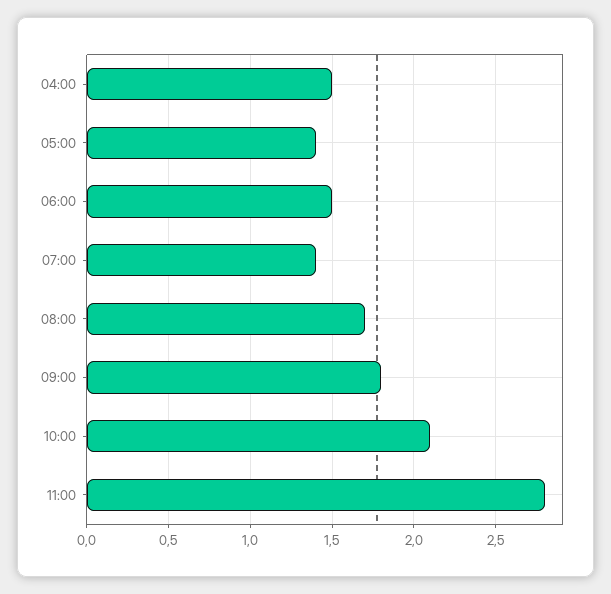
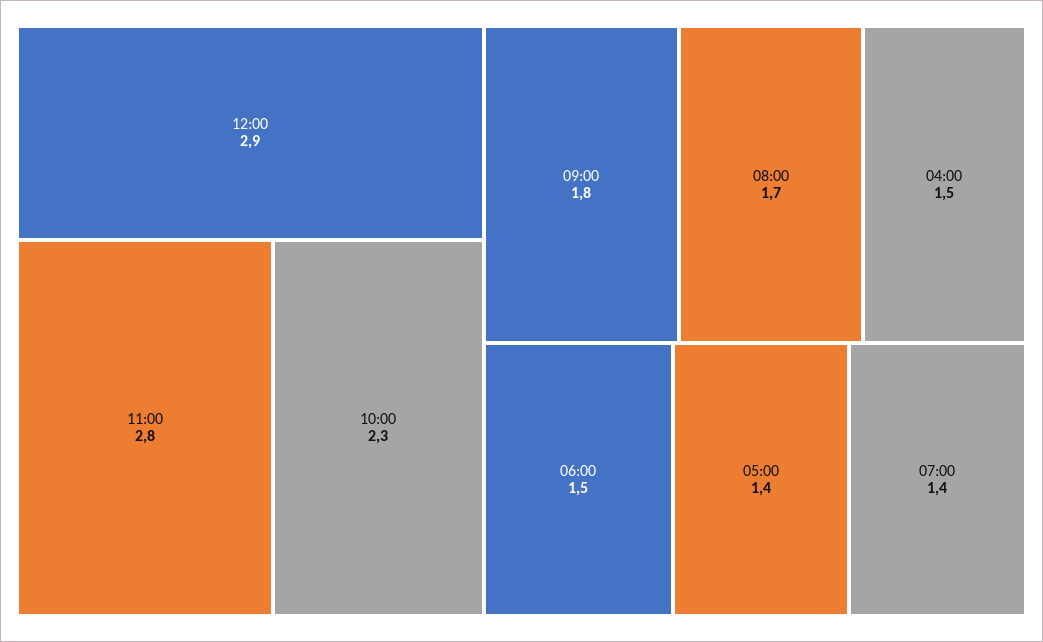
10:00: 2.1 -> 2.3
12:00: none -> 2.9

